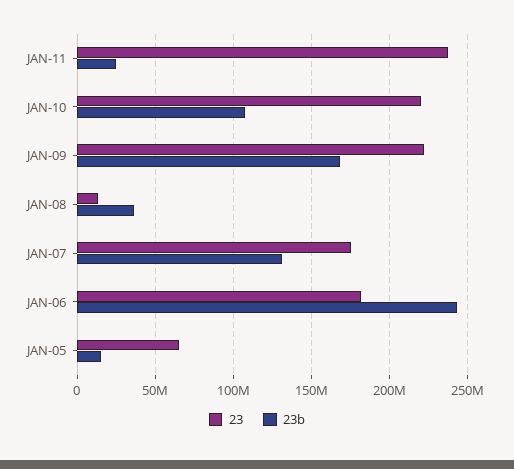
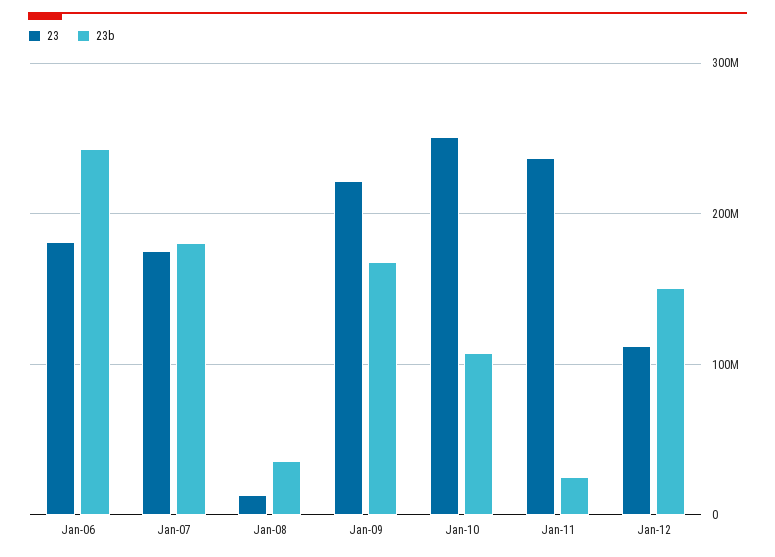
23, JAN-10: 220000000 -> 250000000
23b, JAN-07: 130000000 -> 180000000
23, JAN-05: 65000000 -> none
23b, JAN-05: 15000000 -> none
23, Jan-12: none -> 110000000
23b, Jan-12: none -> 150000000

